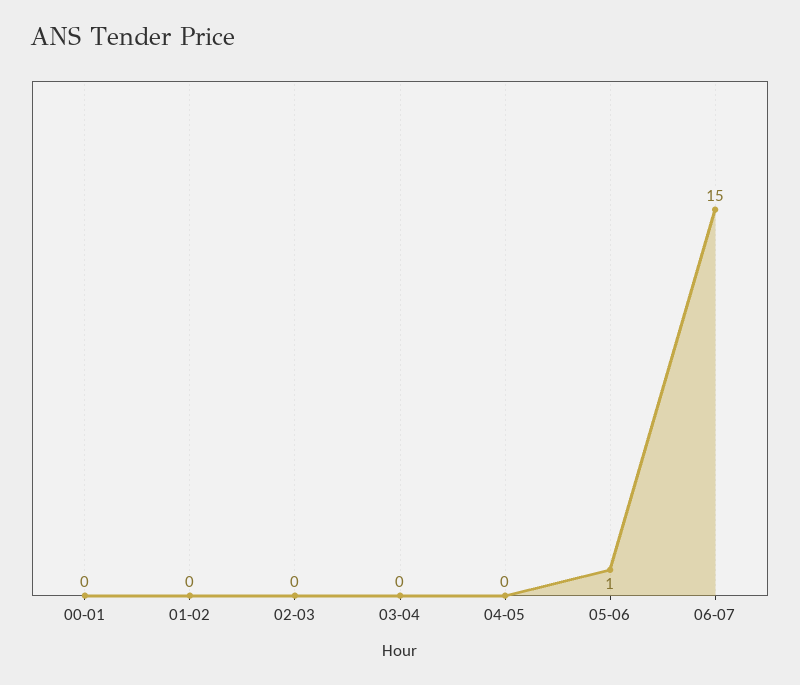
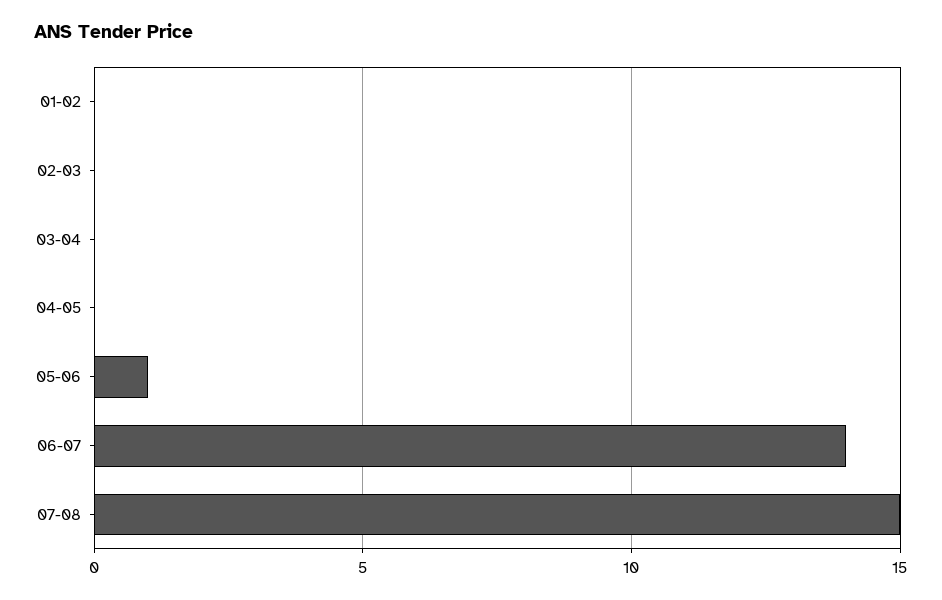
00-01: 0 -> none
06-07: 15 -> 14
07-08: none -> 15

